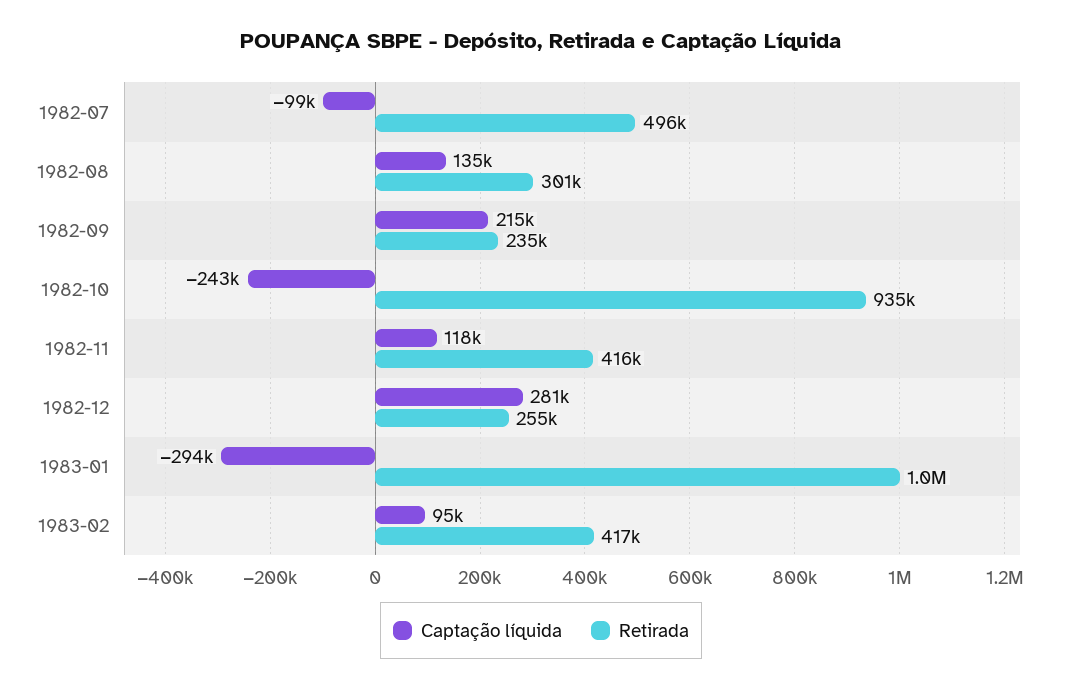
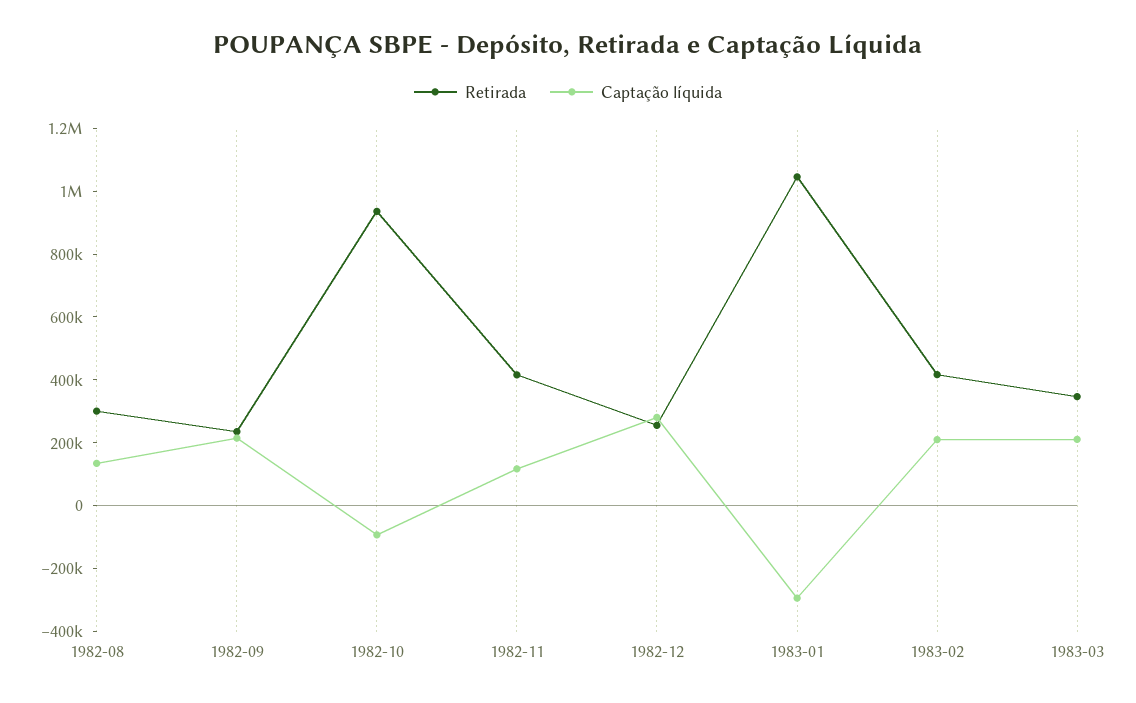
Captação líquida, 1982-07: -99000 -> none
Retirada, 1982-07: 496000 -> none
Captação líquida, 1982-10: -243000 -> -100000
Captação líquida, 1983-02: 95000 -> 200000
Retirada, 1983-03: none -> 350000
Captação líquida, 1983-03: none -> 200000

